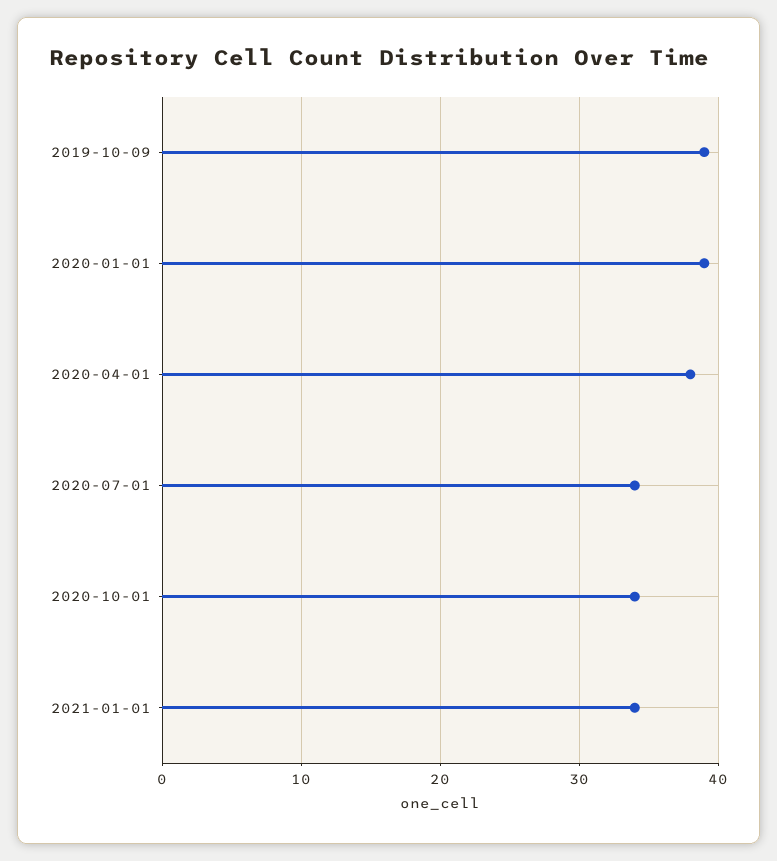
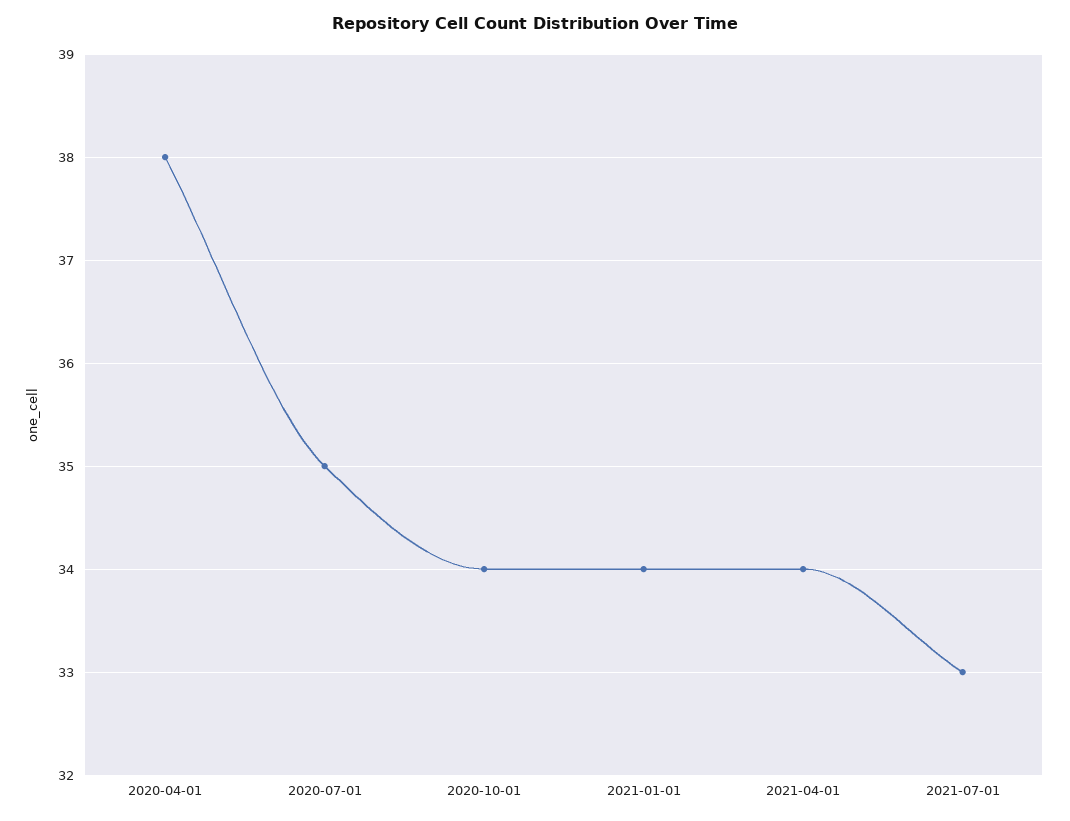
2019-10-09: 39 -> none
2020-01-01: 39 -> none
2020-07-01: 34 -> 35
2021-04-01: none -> 34
2021-07-01: none -> 33

